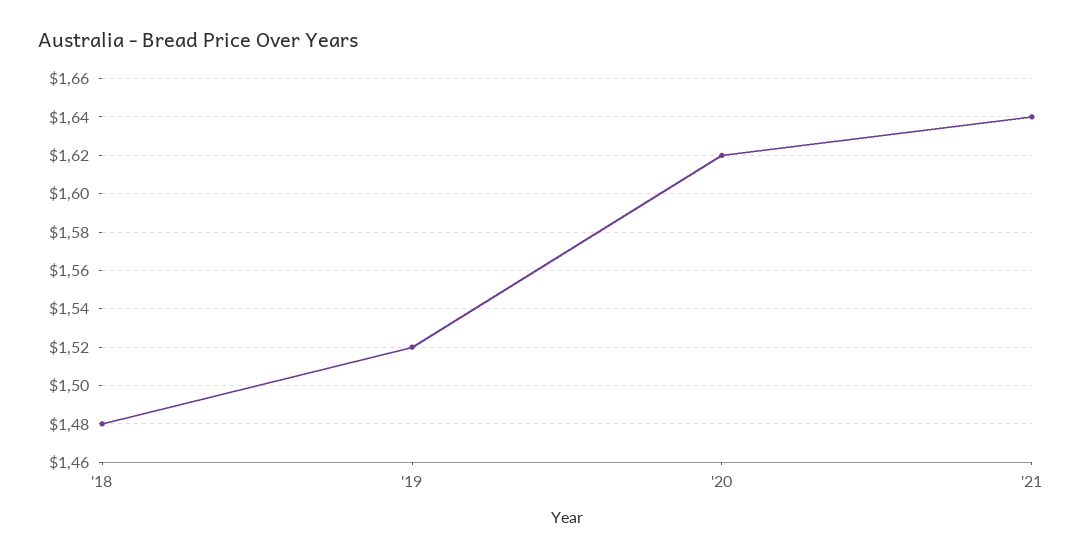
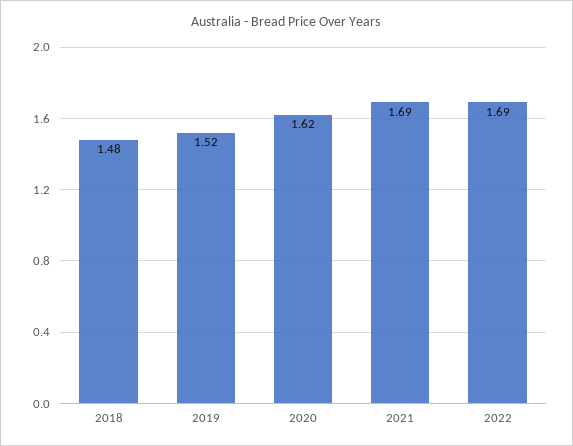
'21: 1.64 -> 1.69
2022: none -> 1.69

